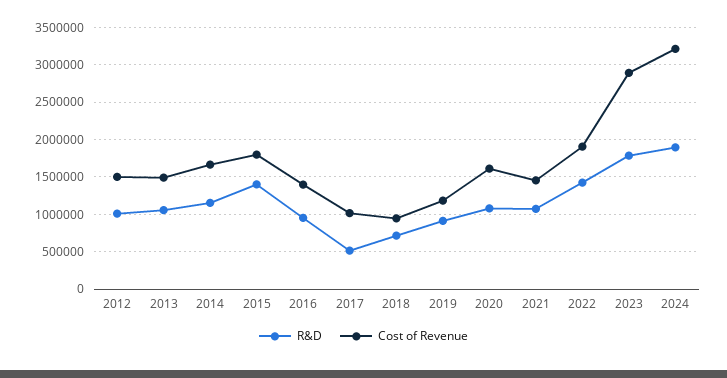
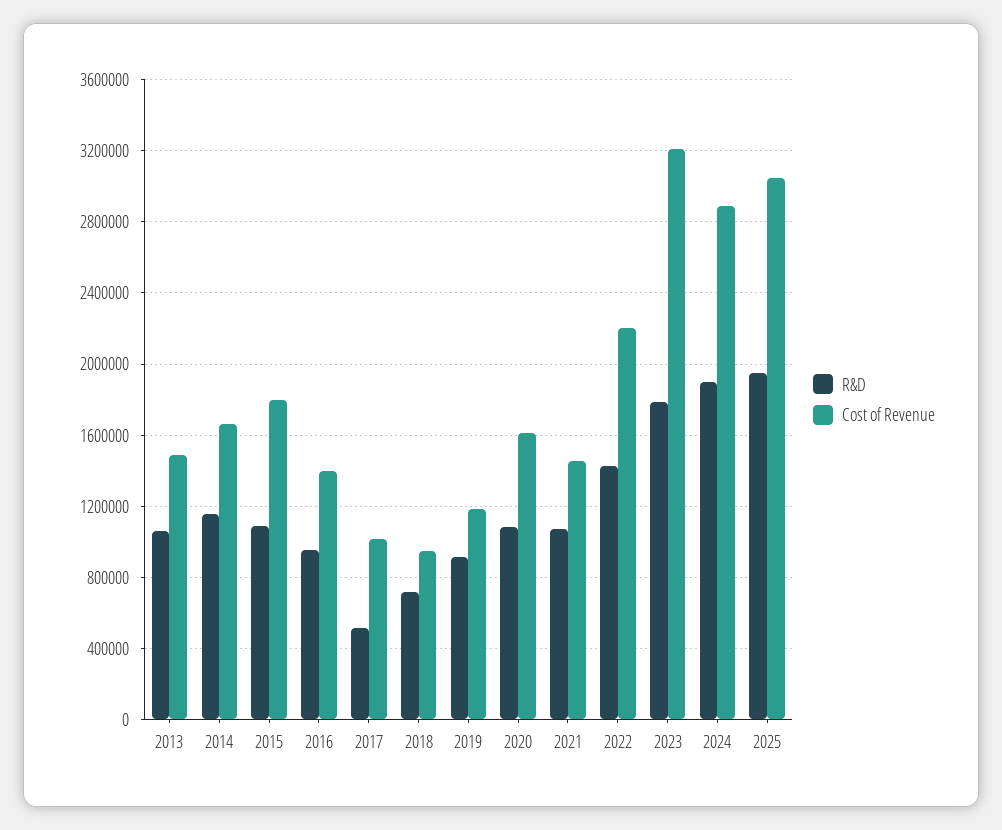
R&D, 2012: 1000000 -> none
Cost of Revenue, 2012: 1500000 -> none
R&D, 2015: 1400000 -> 1100000
Cost of Revenue, 2022: 1900000 -> 2200000
Cost of Revenue, 2023: 2900000 -> 3200000
Cost of Revenue, 2024: 3200000 -> 2900000
R&D, 2025: none -> 1950000
Cost of Revenue, 2025: none -> 3050000

